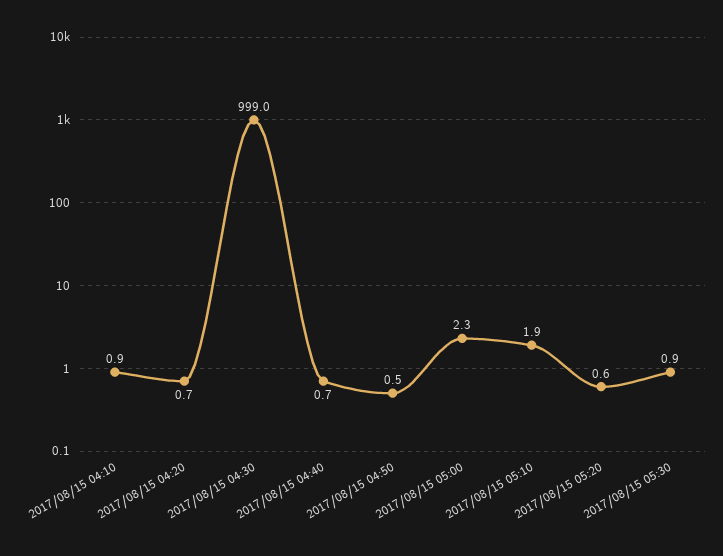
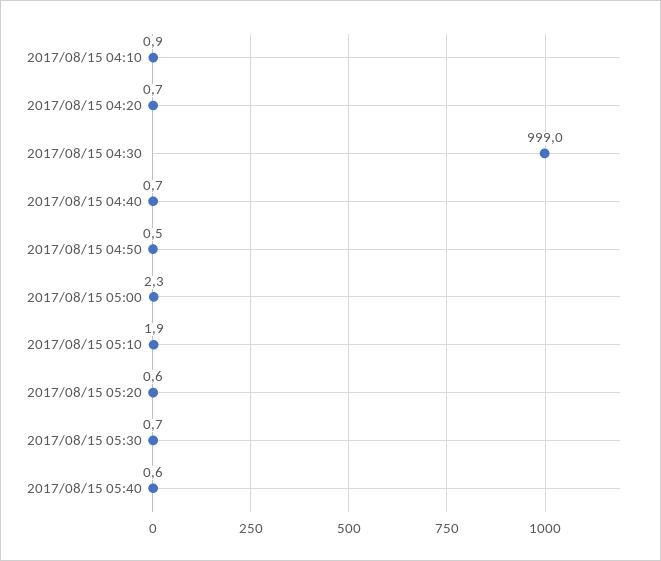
2017/08/15 05:30: 0.9 -> 0.7
2017/08/15 05:40: none -> 0.6

